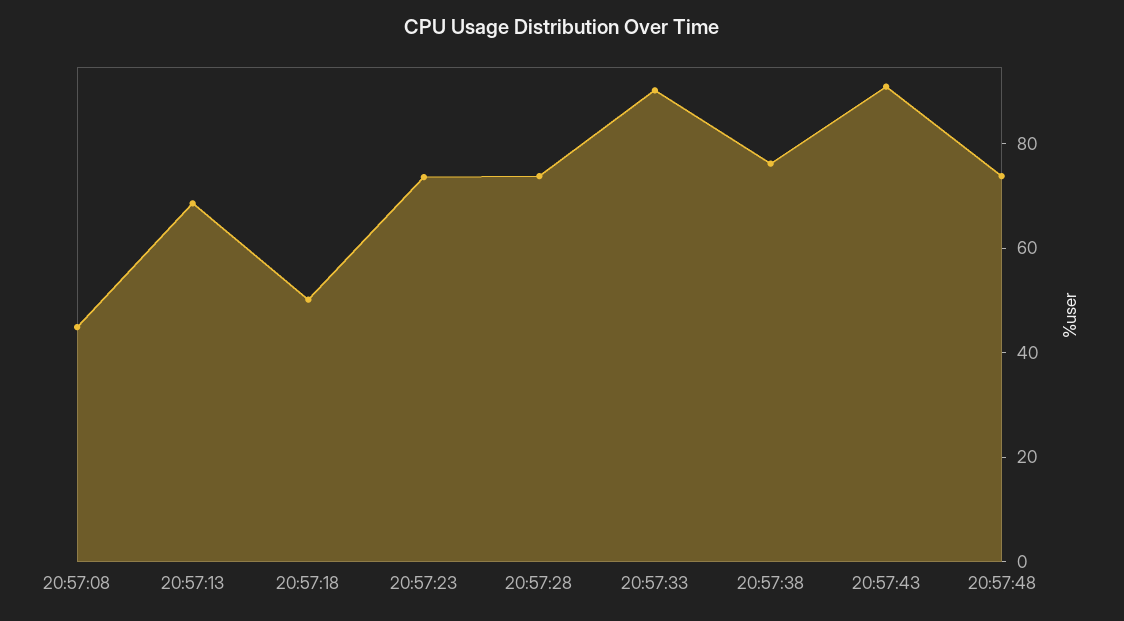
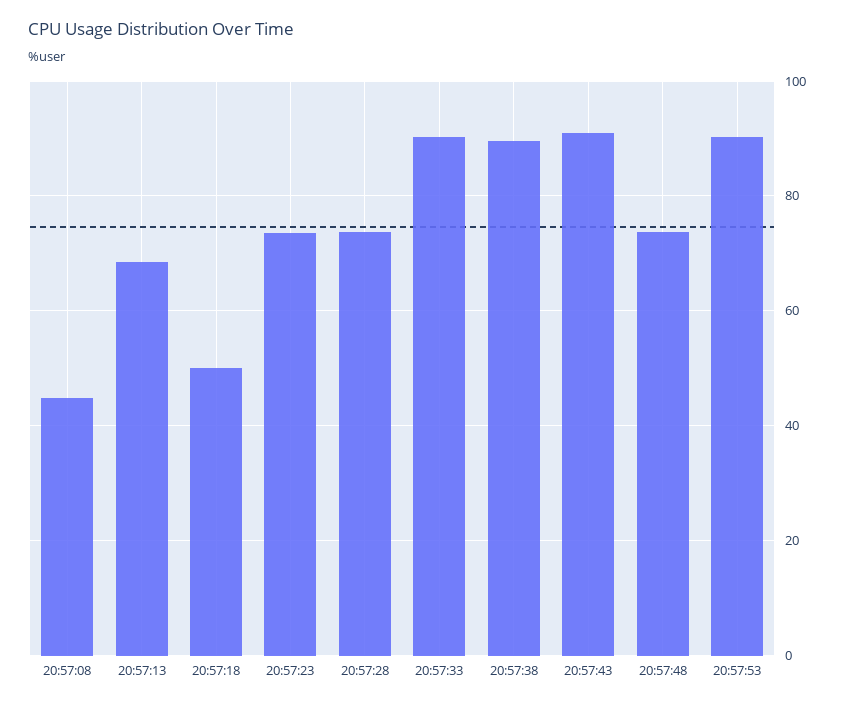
20:57:38: 75 -> 90
20:57:53: none -> 90

